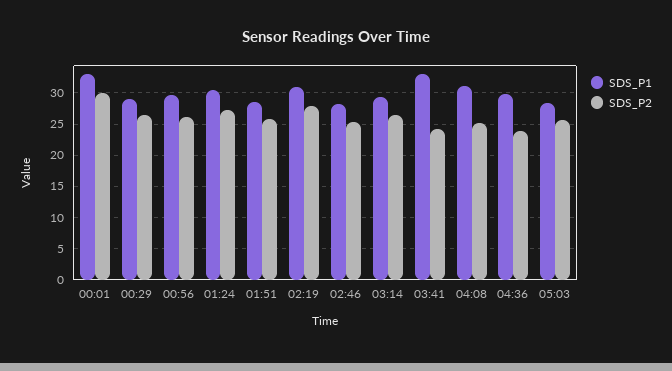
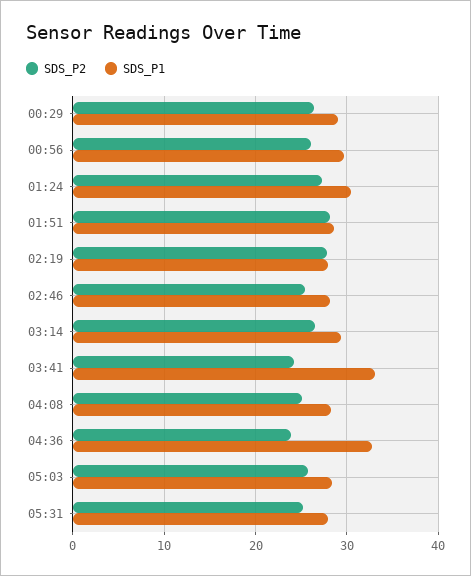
SDS_P1, 00:01: 33 -> none
SDS_P2, 00:01: 30 -> none
SDS_P2, 01:51: 26 -> 28
SDS_P1, 02:19: 31 -> 28
SDS_P1, 04:08: 31 -> 28
SDS_P1, 04:36: 30 -> 33
SDS_P2, 05:31: none -> 25
SDS_P1, 05:31: none -> 28

